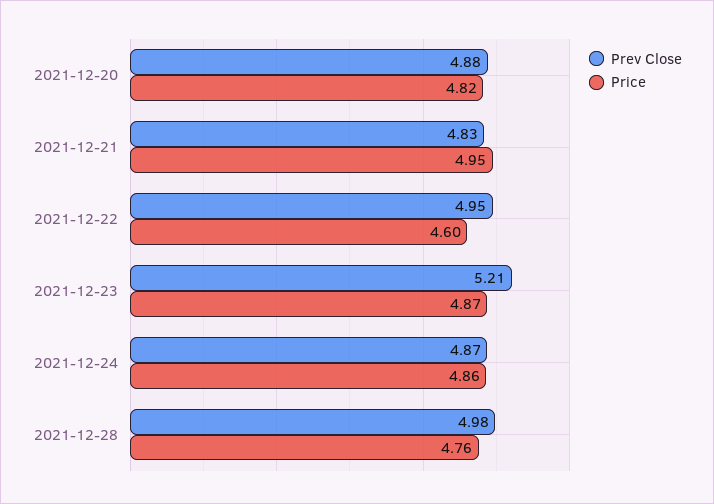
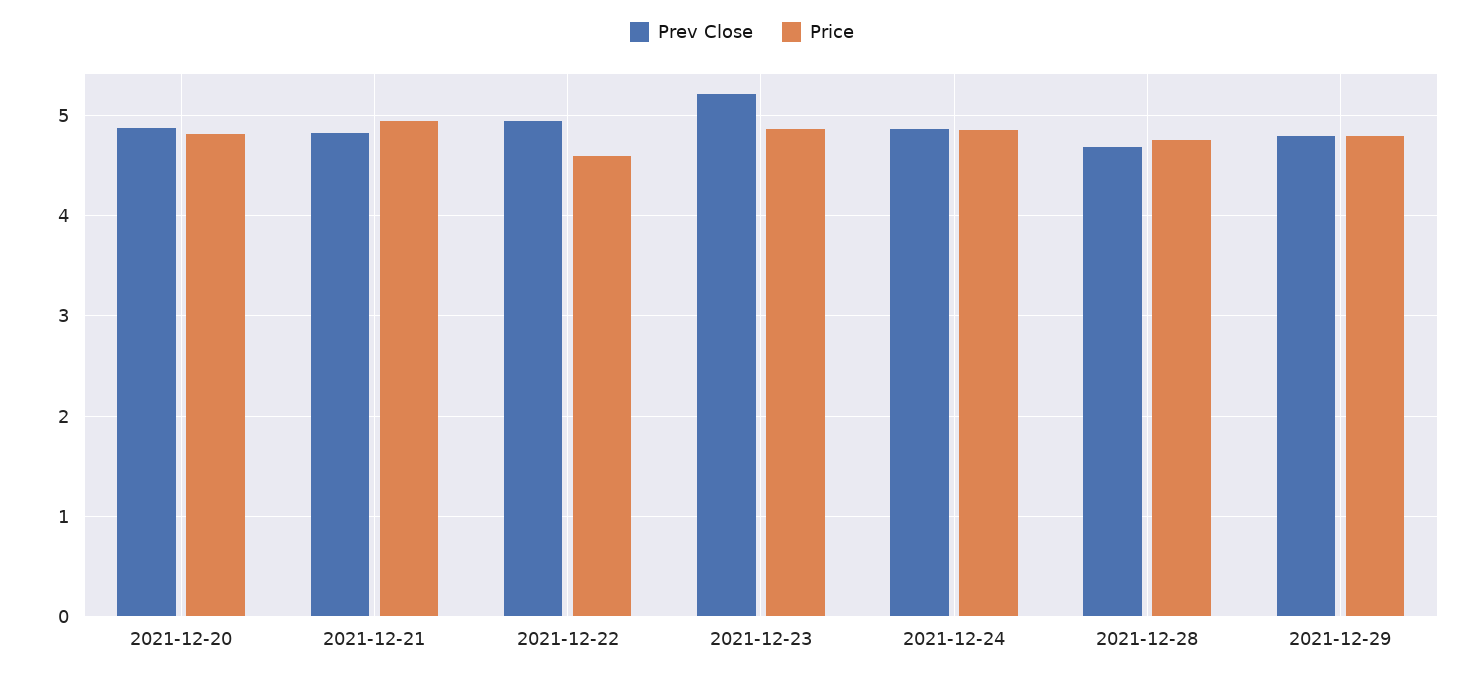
Prev Close, 2021-12-28: 4.98 -> 4.7
Prev Close, 2021-12-29: none -> 4.8
Price, 2021-12-29: none -> 4.8

